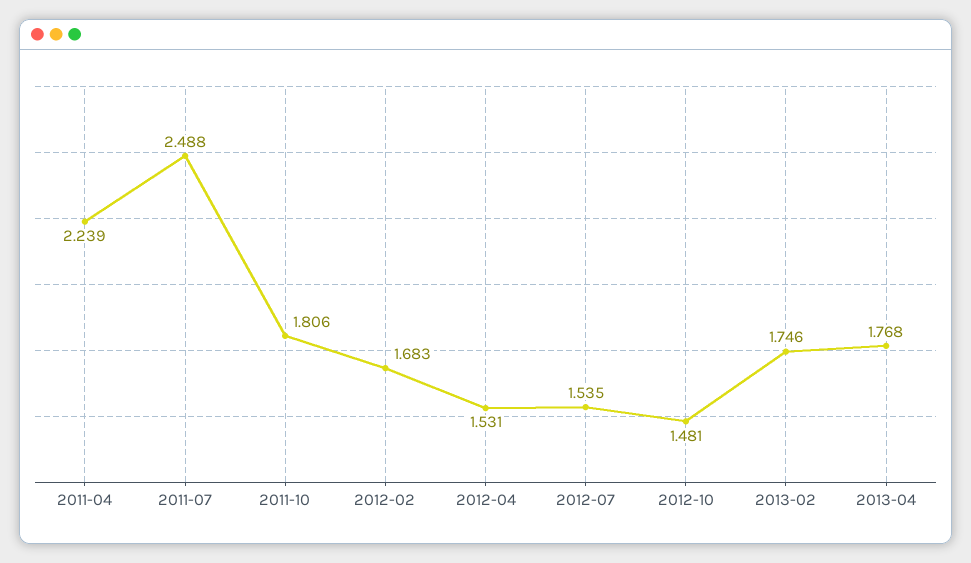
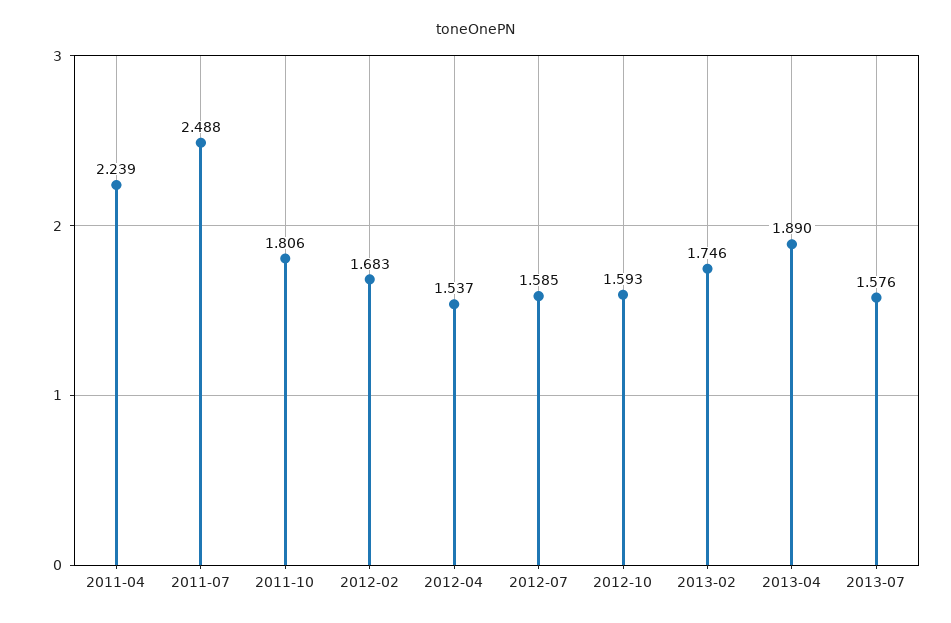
2012-04: 1.531 -> 1.537
2012-07: 1.535 -> 1.585
2012-10: 1.481 -> 1.593
2013-04: 1.768 -> 1.89
2013-07: none -> 1.576

